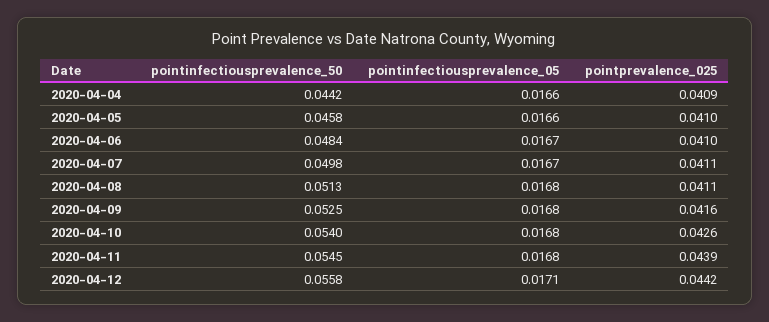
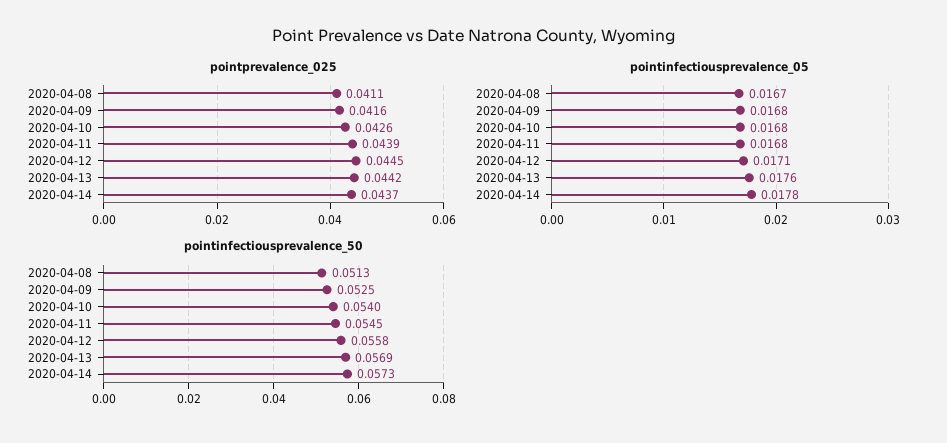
pointinfectiousprevalence_50, 2020-04-04: 0.0442 -> none
pointinfectiousprevalence_05, 2020-04-04: 0.0166 -> none
pointprevalence_025, 2020-04-04: 0.0409 -> none
pointinfectiousprevalence_50, 2020-04-05: 0.0458 -> none
pointinfectiousprevalence_05, 2020-04-05: 0.0166 -> none
pointprevalence_025, 2020-04-05: 0.041 -> none
pointinfectiousprevalence_50, 2020-04-06: 0.0484 -> none
pointinfectiousprevalence_05, 2020-04-06: 0.0167 -> none
pointprevalence_025, 2020-04-06: 0.041 -> none
pointinfectiousprevalence_50, 2020-04-07: 0.0498 -> none
pointinfectiousprevalence_05, 2020-04-07: 0.0167 -> none
pointprevalence_025, 2020-04-07: 0.0411 -> none
pointinfectiousprevalence_05, 2020-04-08: 0.0168 -> 0.0167
pointprevalence_025, 2020-04-12: 0.0442 -> 0.0445
pointprevalence_025, 2020-04-13: none -> 0.0442
pointprevalence_025, 2020-04-14: none -> 0.0437
pointinfectiousprevalence_05, 2020-04-13: none -> 0.0176
pointinfectiousprevalence_05, 2020-04-14: none -> 0.0178
pointinfectiousprevalence_50, 2020-04-13: none -> 0.0569
pointinfectiousprevalence_50, 2020-04-14: none -> 0.0573

